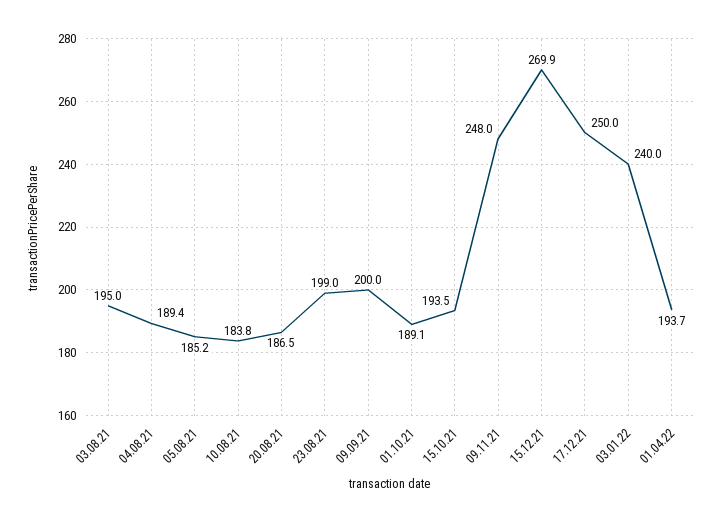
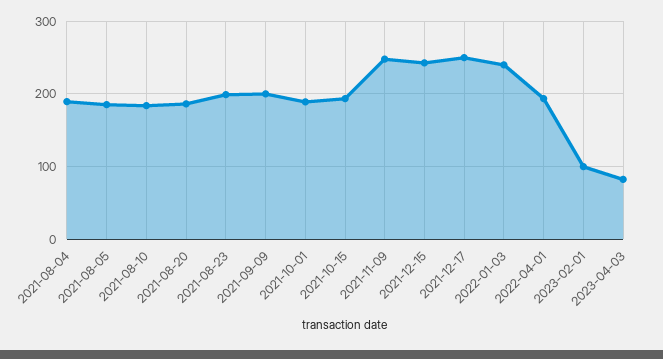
03.08.21: 195 -> none
15.12.21: 269.9 -> 240
2023-02-01: none -> 100
2023-04-03: none -> 80

